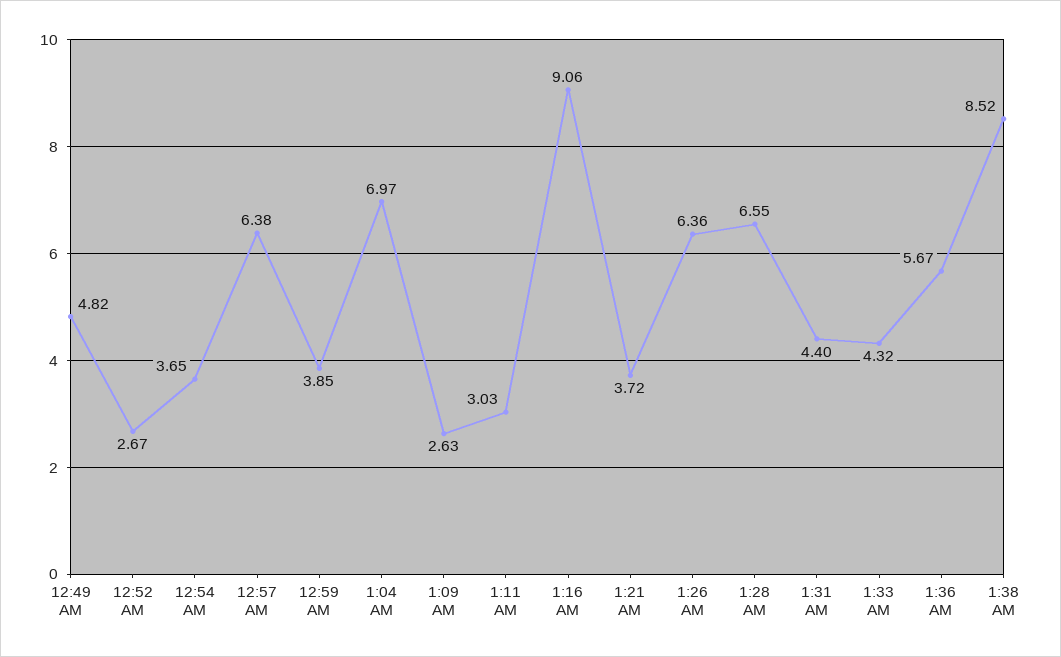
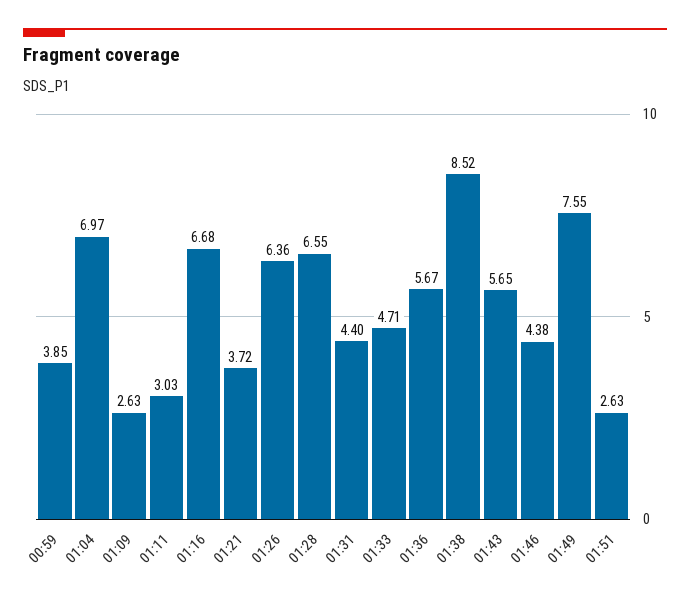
12:49 AM: 4.82 -> none
12:52 AM: 2.67 -> none
12:54 AM: 3.65 -> none
12:57 AM: 6.38 -> none
1:16 AM: 9.06 -> 6.68
1:33 AM: 4.32 -> 4.71
01:43: none -> 5.65
01:46: none -> 4.38
01:49: none -> 7.55
01:51: none -> 2.63

